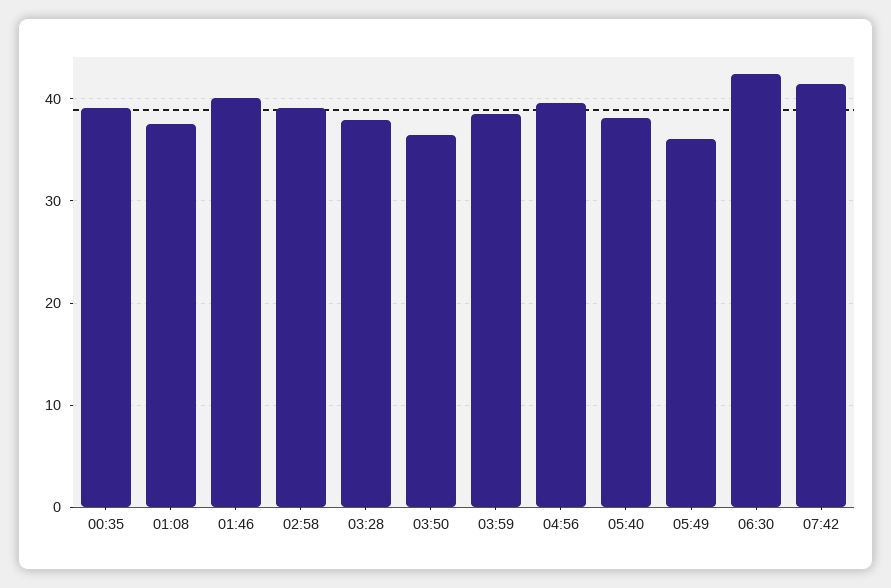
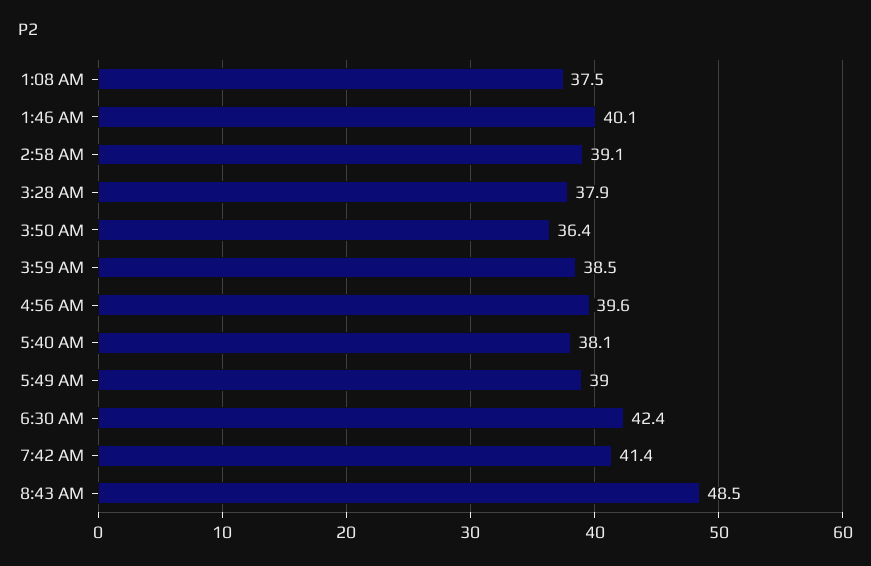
00:35: 39 -> none
05:49: 36 -> 39
8:43 AM: none -> 48.5

